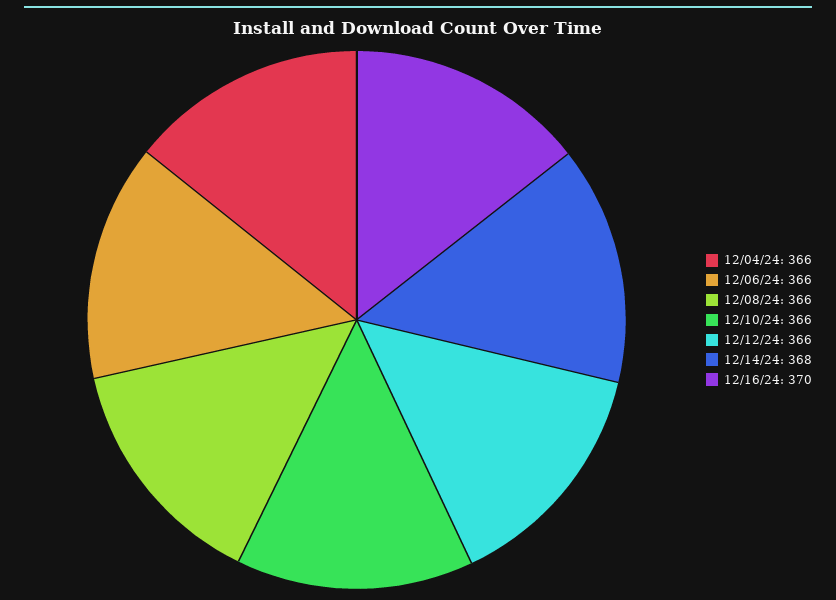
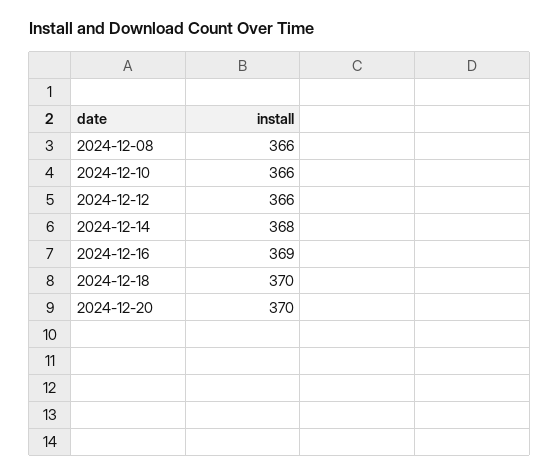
12/04/24: 366 -> none
12/06/24: 366 -> none
12/16/24: 370 -> 369
2024-12-18: none -> 370
2024-12-20: none -> 370

